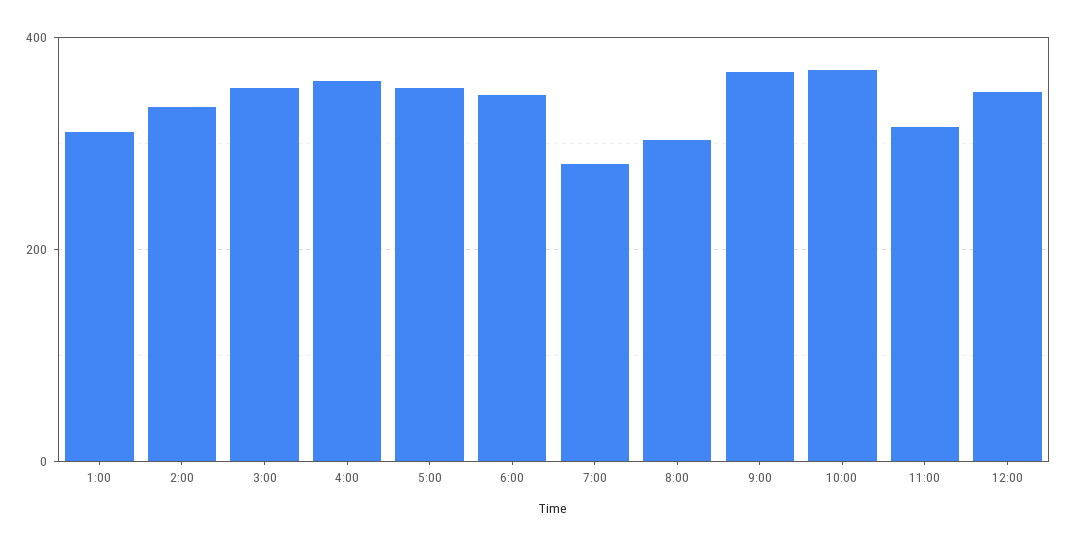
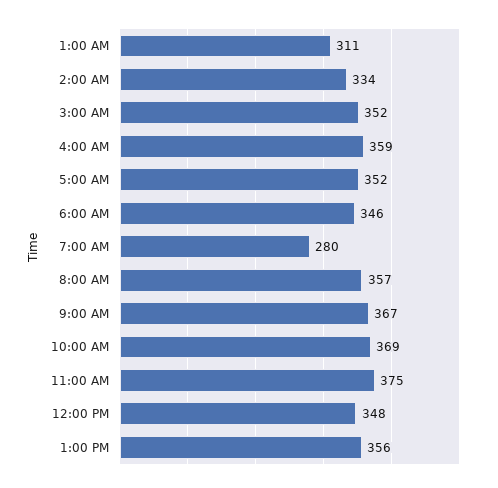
8:00: 300 -> 357
11:00: 320 -> 375
1:00 PM: none -> 356

